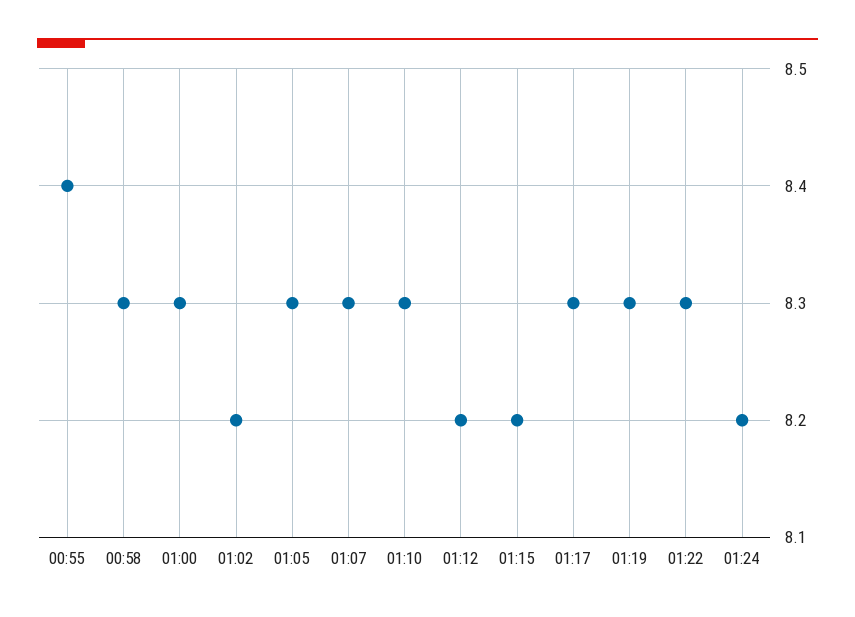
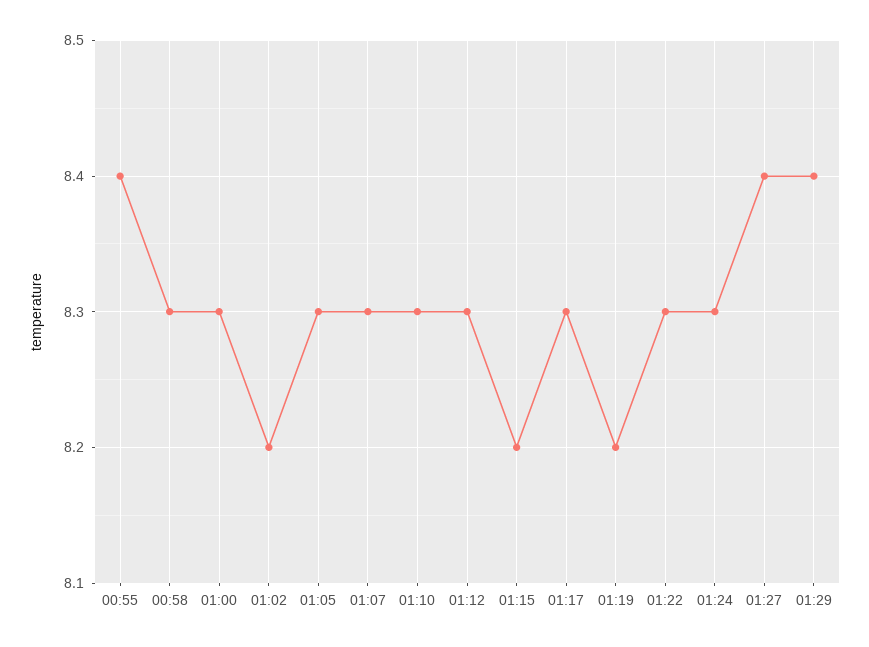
01:12: 8.2 -> 8.3
01:19: 8.3 -> 8.2
01:24: 8.2 -> 8.3
01:27: none -> 8.4
01:29: none -> 8.4

